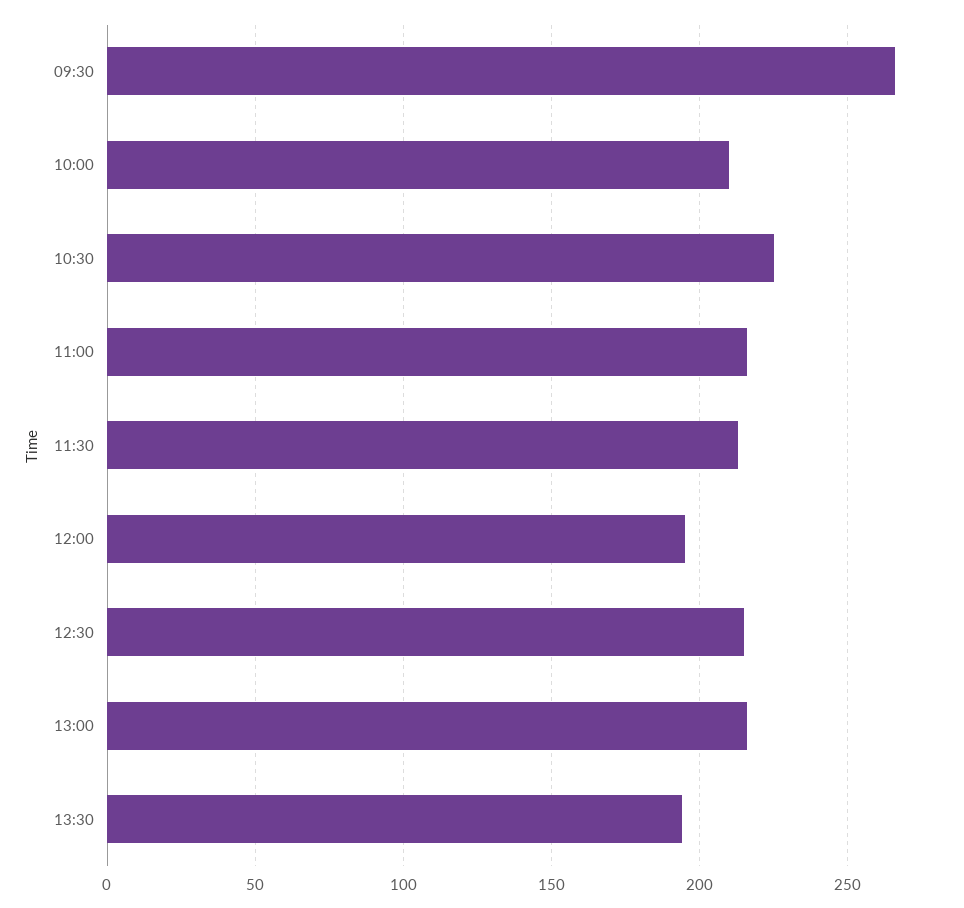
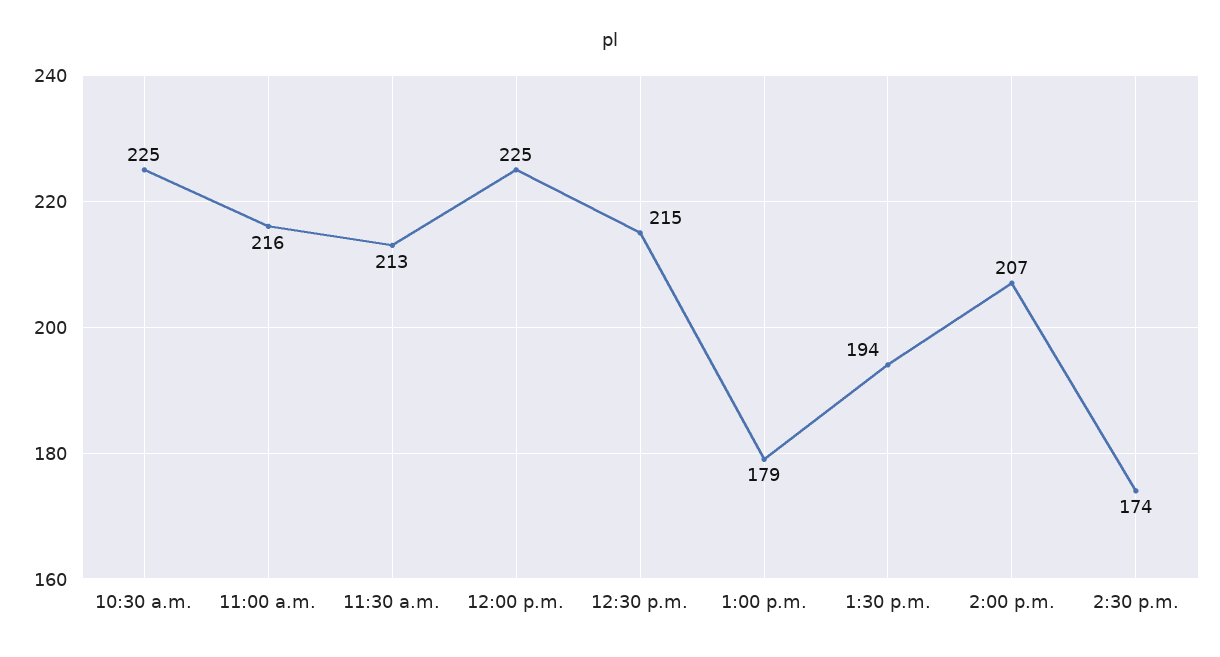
09:30: 265 -> none
10:00: 210 -> none
12:00: 195 -> 225
13:00: 215 -> 179
2:00 p.m.: none -> 207
2:30 p.m.: none -> 174

